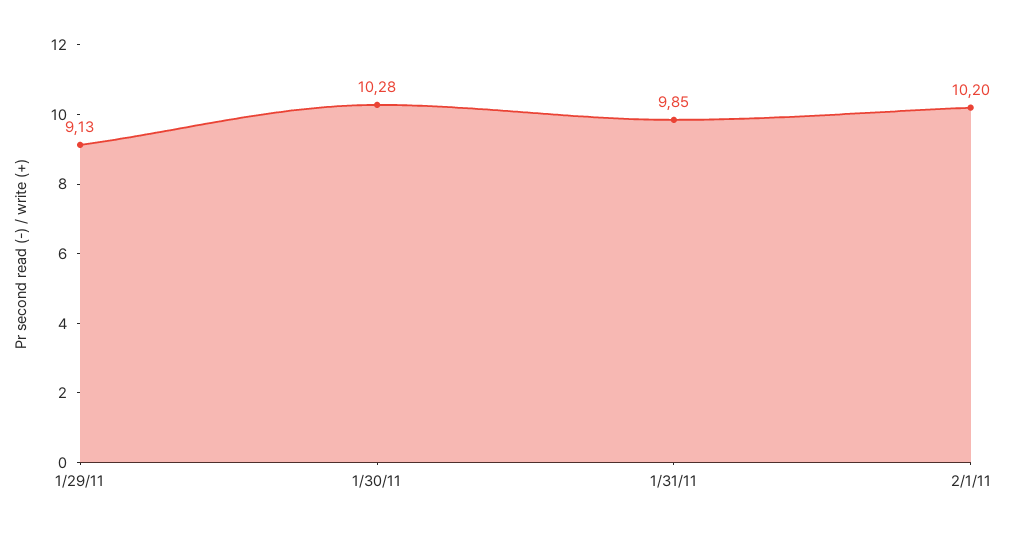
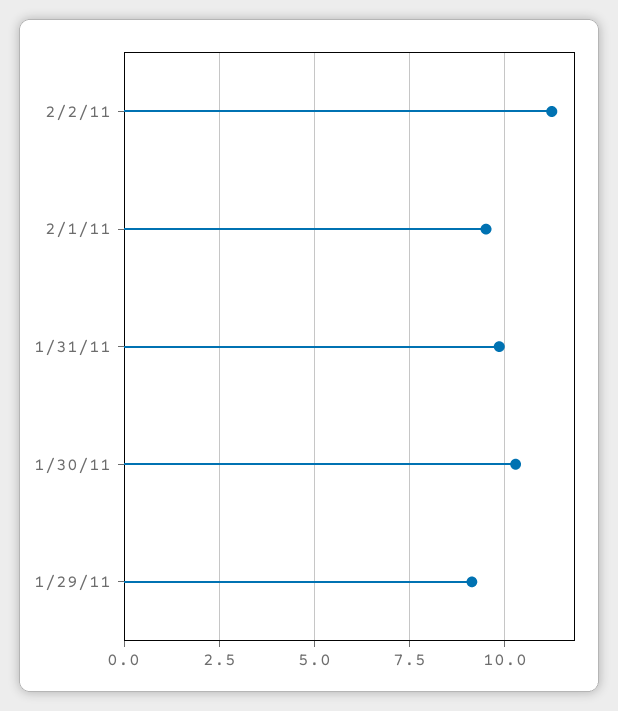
2/1/11: 10.2 -> 9.5
2/2/11: none -> 11.25

